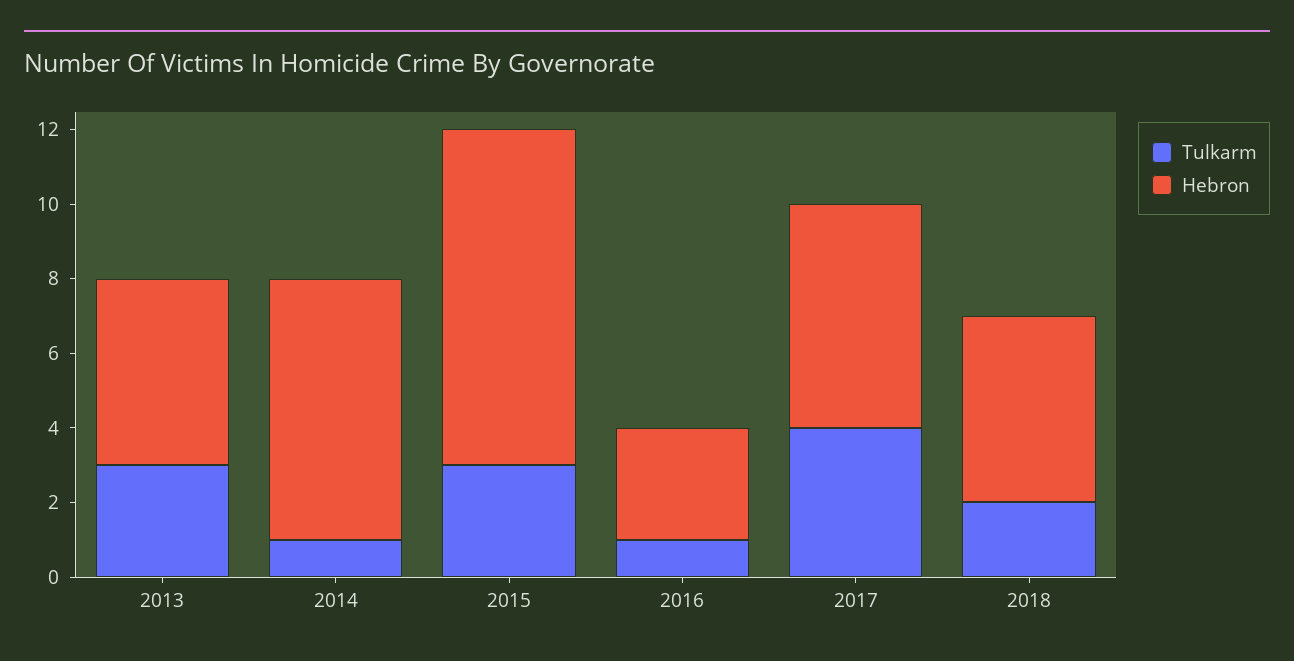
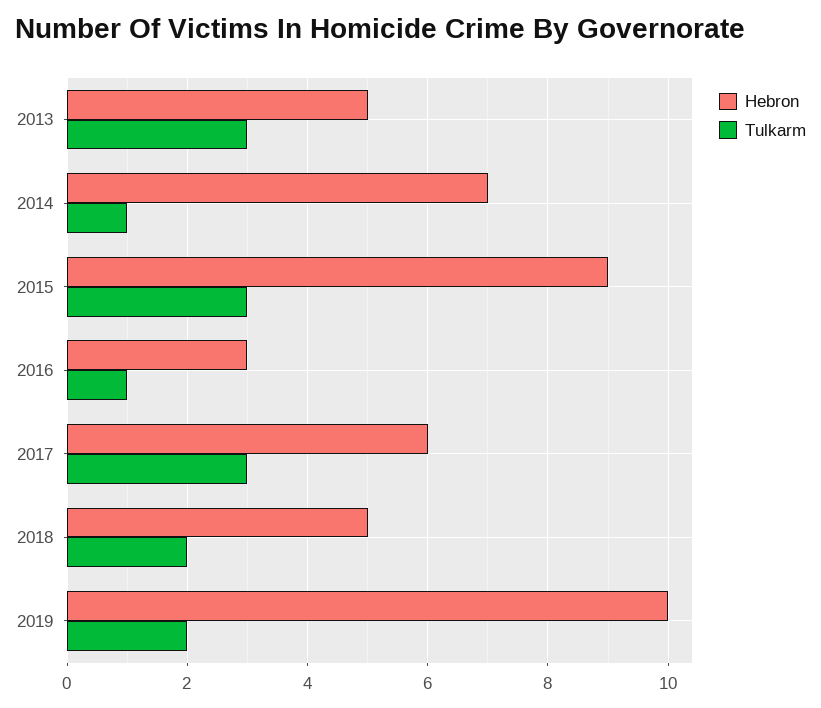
Tulkarm, 2017: 4 -> 3
Hebron, 2019: none -> 10
Tulkarm, 2019: none -> 2

